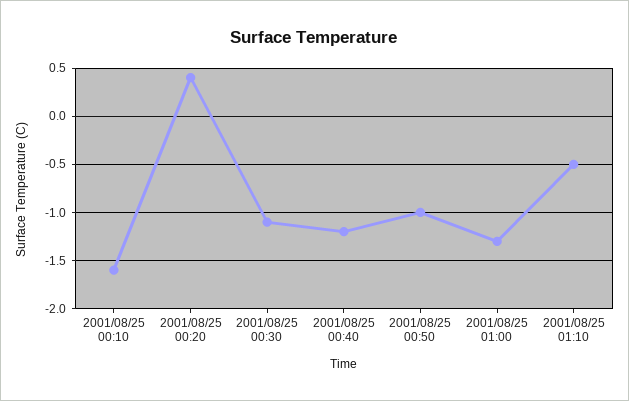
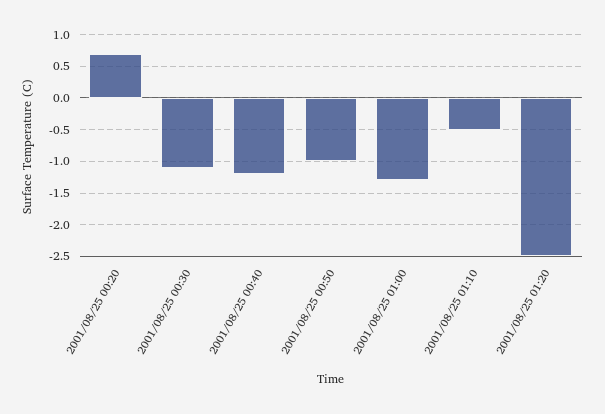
2001/08/25 00:10: -1.6 -> none
2001/08/25 00:20: 0.4 -> 0.7
2001/08/25 01:20: none -> -2.5

